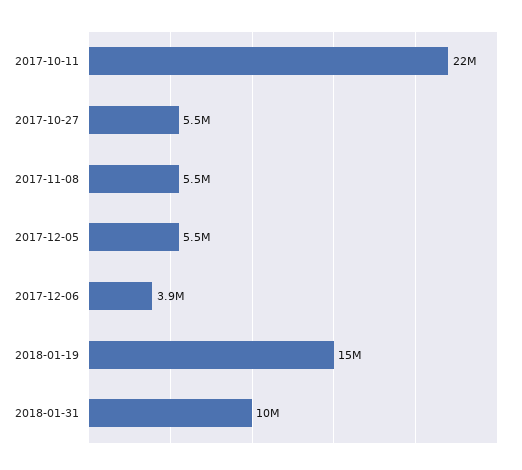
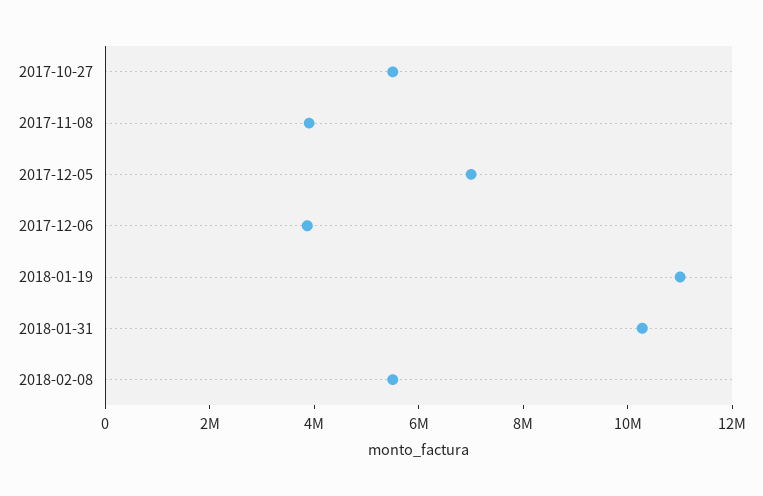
2017-10-11: 22000000 -> none
2017-11-08: 5500000 -> 4000000
2017-12-05: 5500000 -> 7000000
2018-01-19: 15000000 -> 11000000
2018-02-08: none -> 5500000

